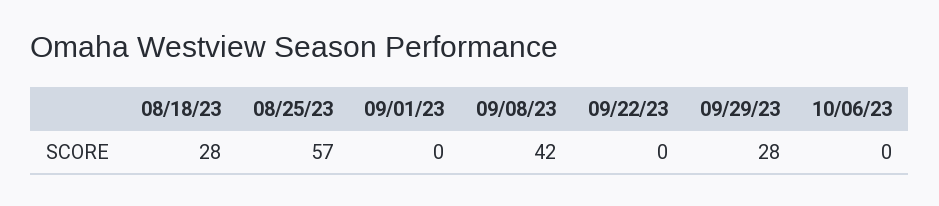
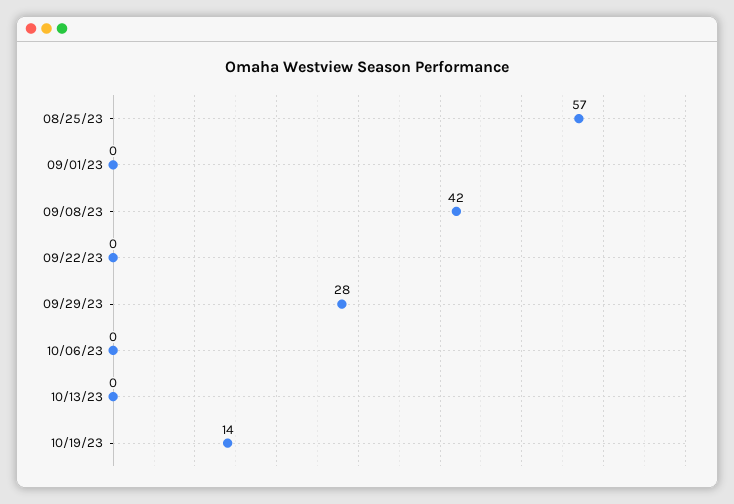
08/18/23: 28 -> none
10/13/23: none -> 0
10/19/23: none -> 14

